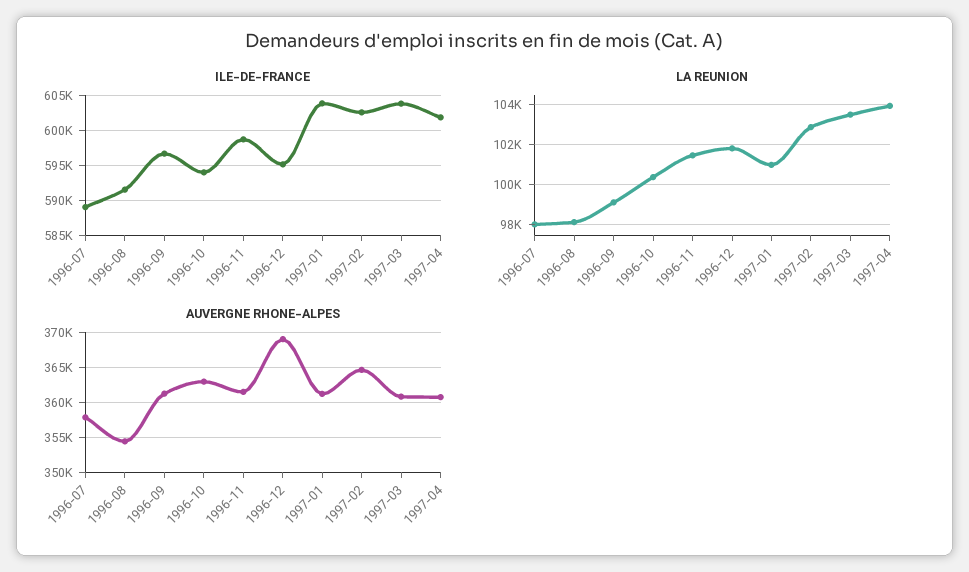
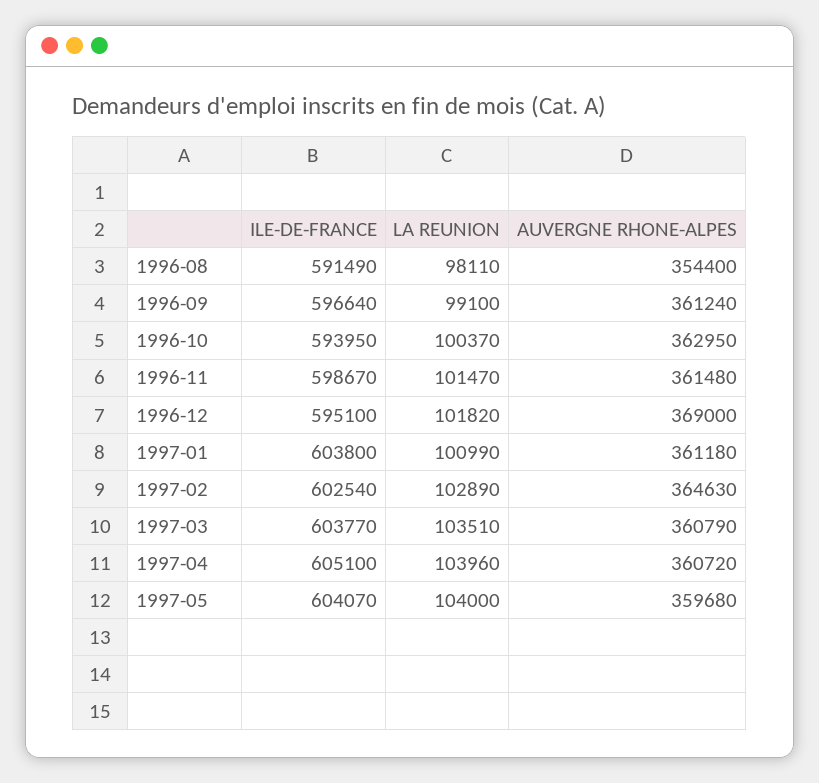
ILE-DE-FRANCE, 1996-07: 589000 -> none
ILE-DE-FRANCE, 1997-04: 602000 -> 605100
LA REUNION, 1996-07: 98000 -> none
AUVERGNE RHONE-ALPES, 1996-07: 358000 -> none
ILE-DE-FRANCE, 1997-05: none -> 604070
LA REUNION, 1997-05: none -> 104000
AUVERGNE RHONE-ALPES, 1997-05: none -> 359680

